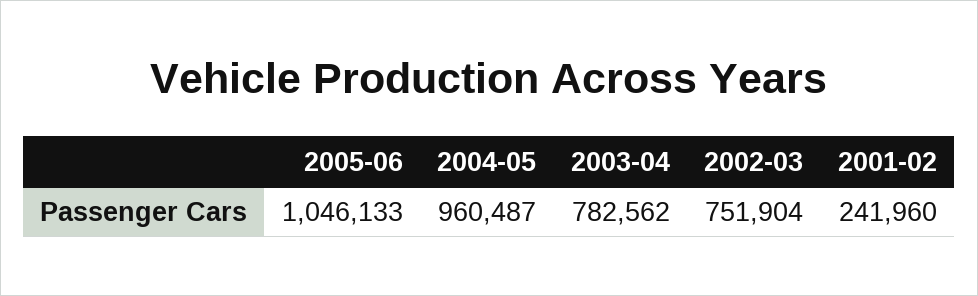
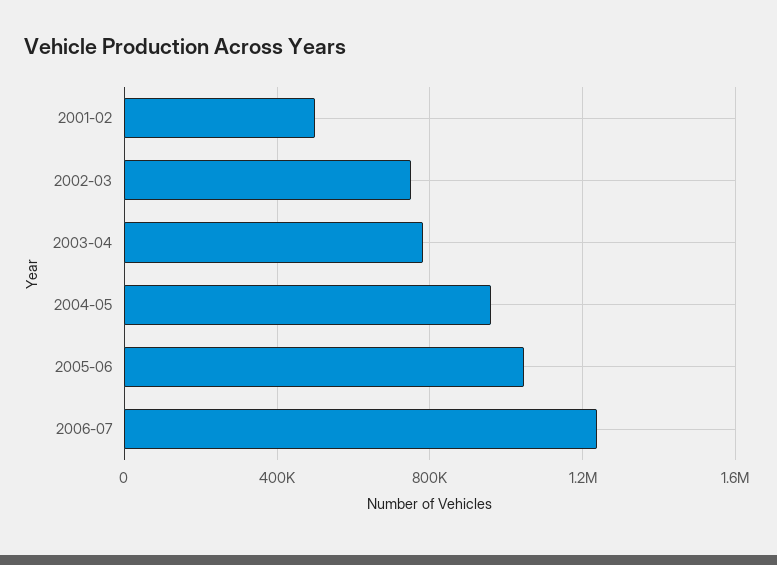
2001-02: 241960 -> 500000
2006-07: none -> 1250000

